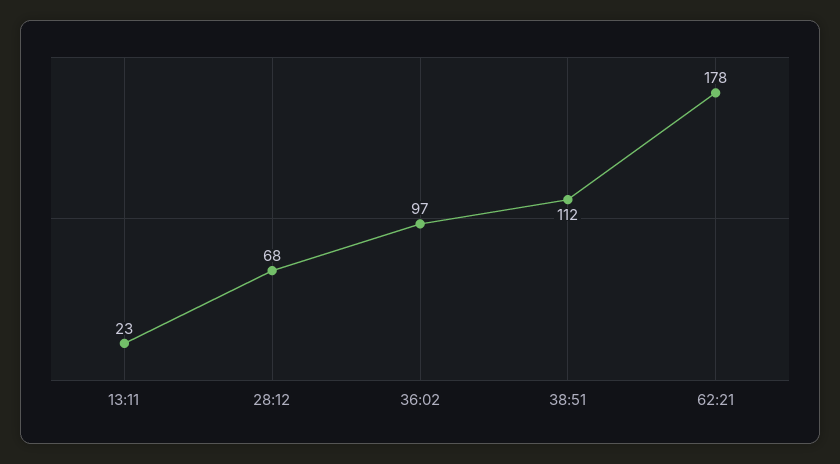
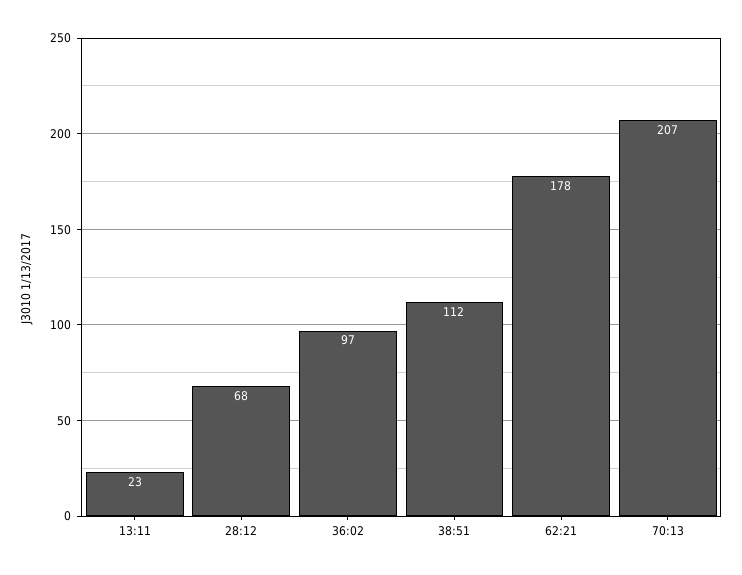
70:13: none -> 207

